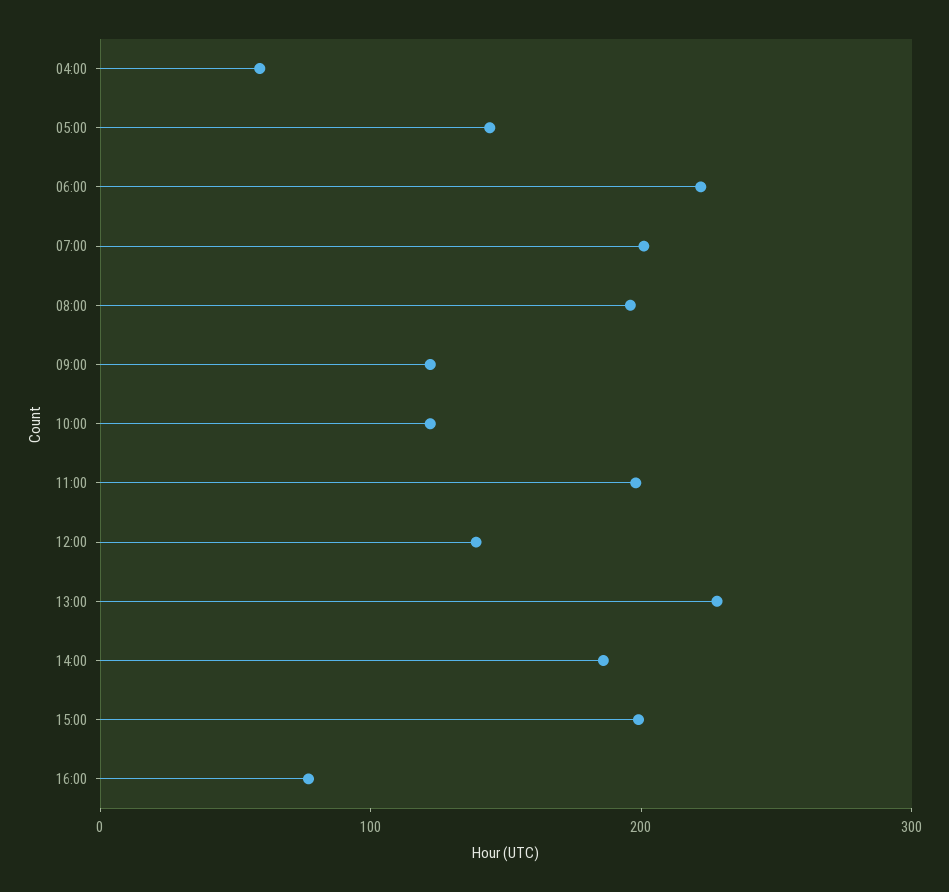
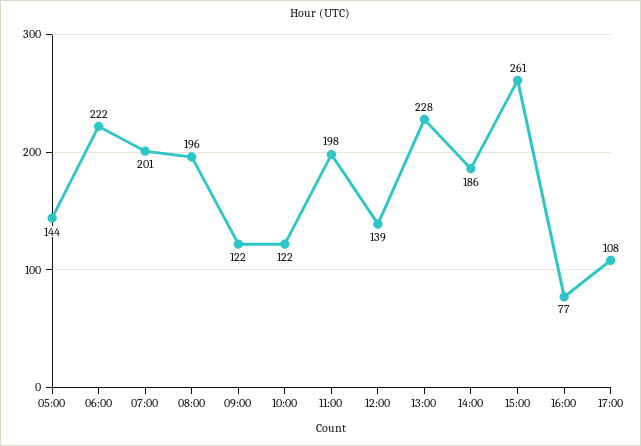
04:00: 60 -> none
15:00: 200 -> 261
17:00: none -> 108

